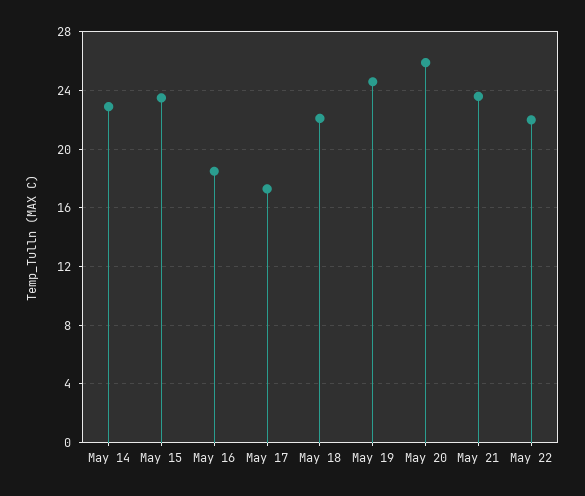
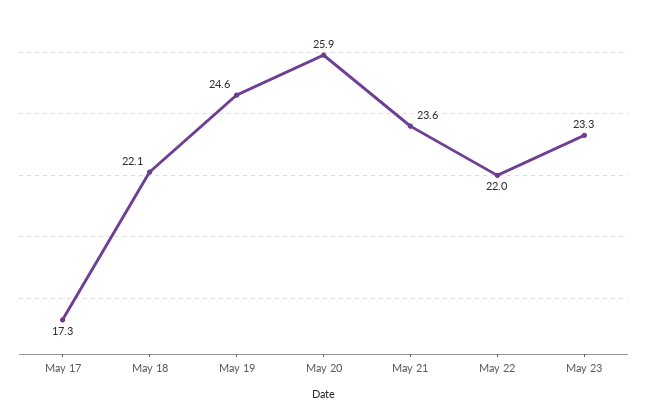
May 14: 23 -> none
May 15: 23.5 -> none
May 16: 18.5 -> none
May 23: none -> 23.3

